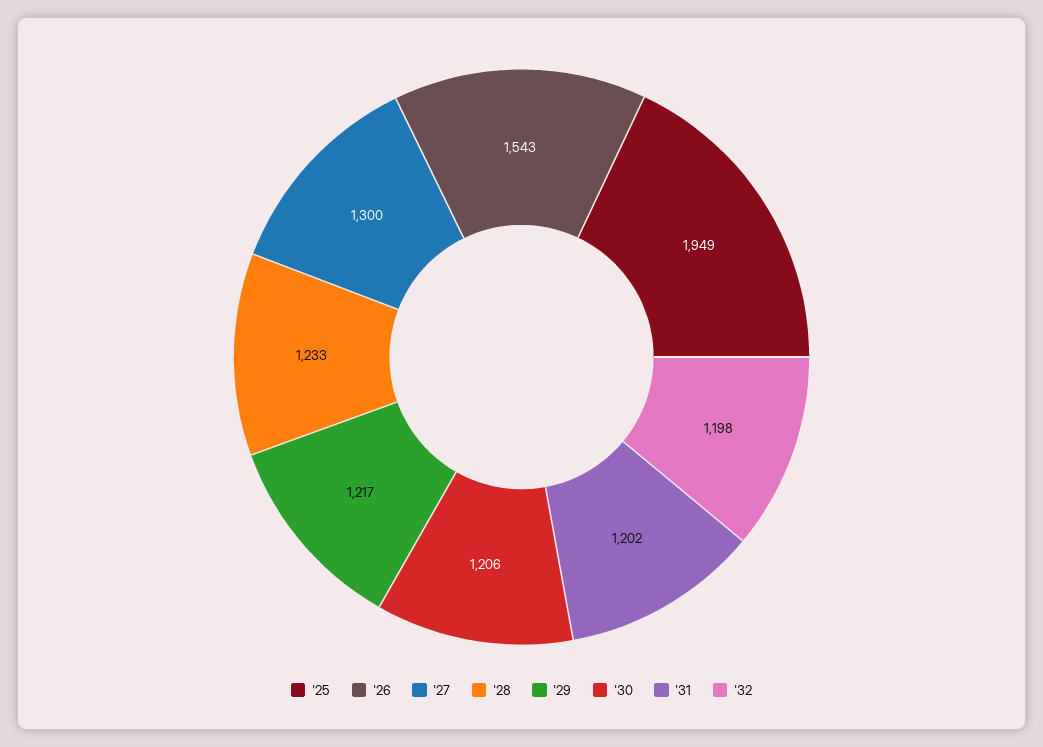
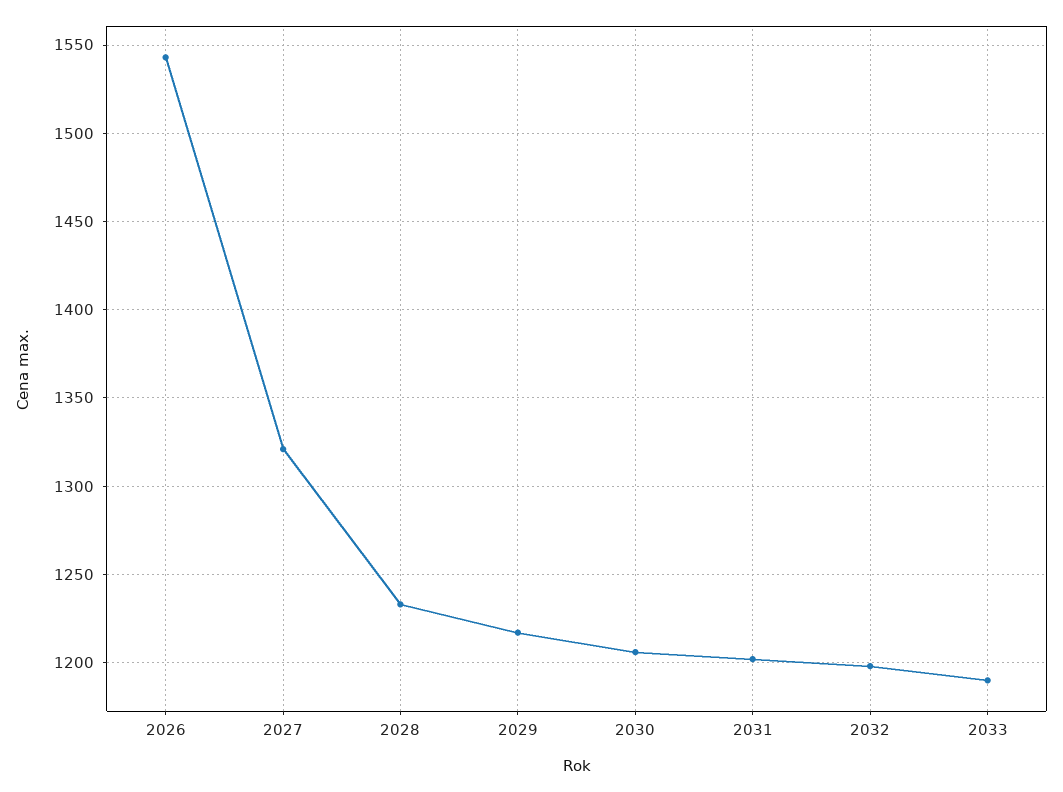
'25: 1949 -> none
'27: 1300 -> 1320
2033: none -> 1190

